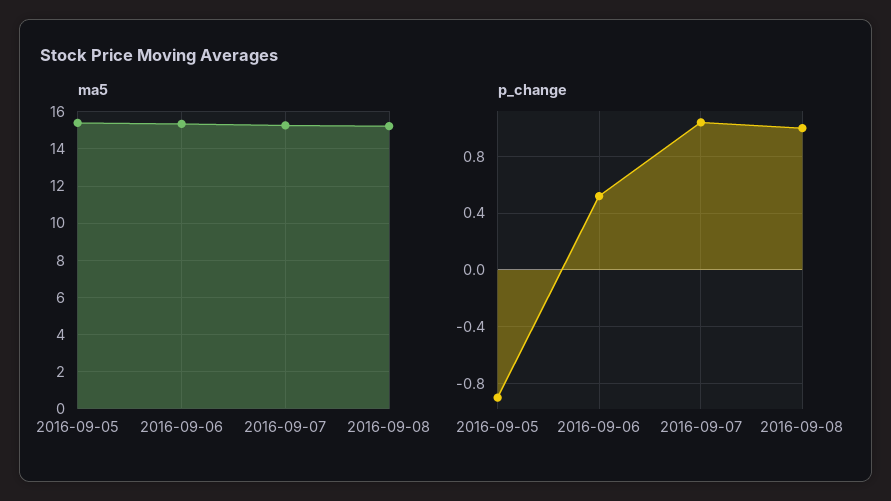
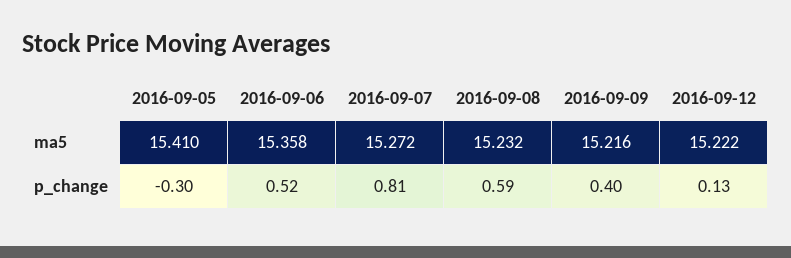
p_change, 2016-09-05: -0.9 -> -0.3
p_change, 2016-09-07: 1.05 -> 0.81
p_change, 2016-09-08: 1 -> 0.59
ma5, 2016-09-09: none -> 15.216
ma5, 2016-09-12: none -> 15.222
p_change, 2016-09-09: none -> 0.4
p_change, 2016-09-12: none -> 0.13

